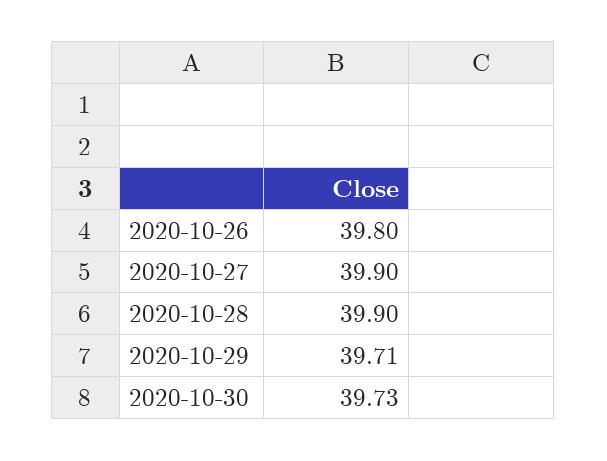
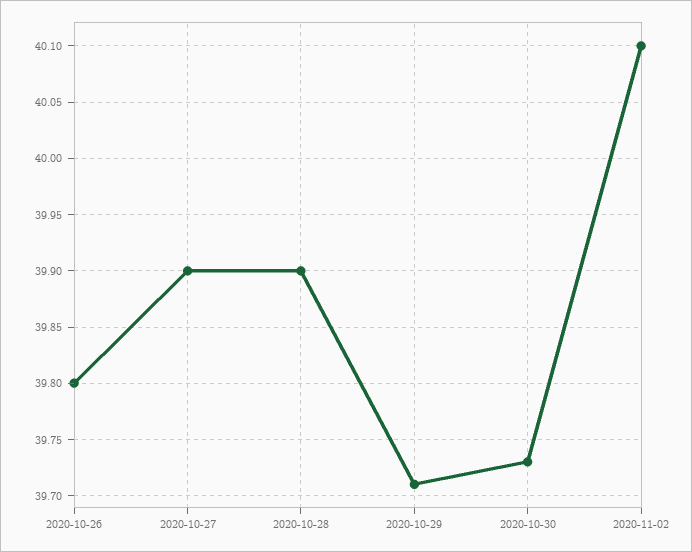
2020-11-02: none -> 40.1

